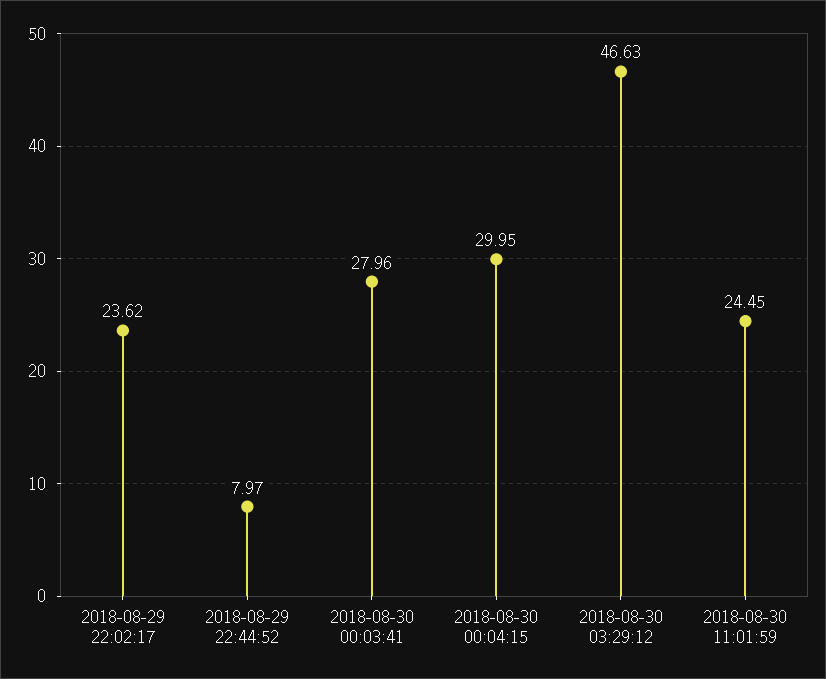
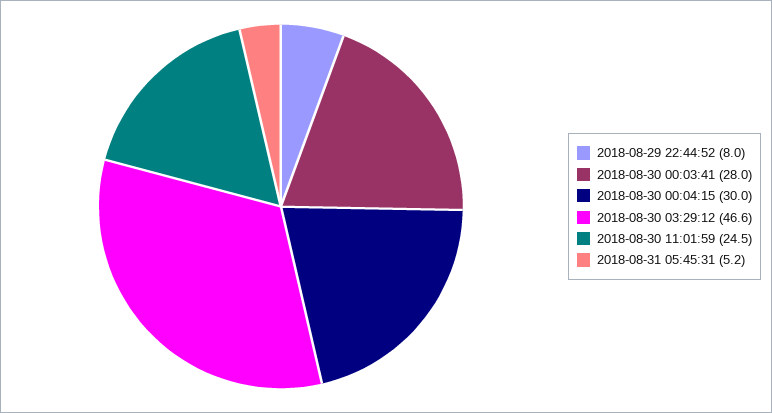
2018-08-29 22:02:17: 23.62 -> none
2018-08-31 05:45:31: none -> 5.2

